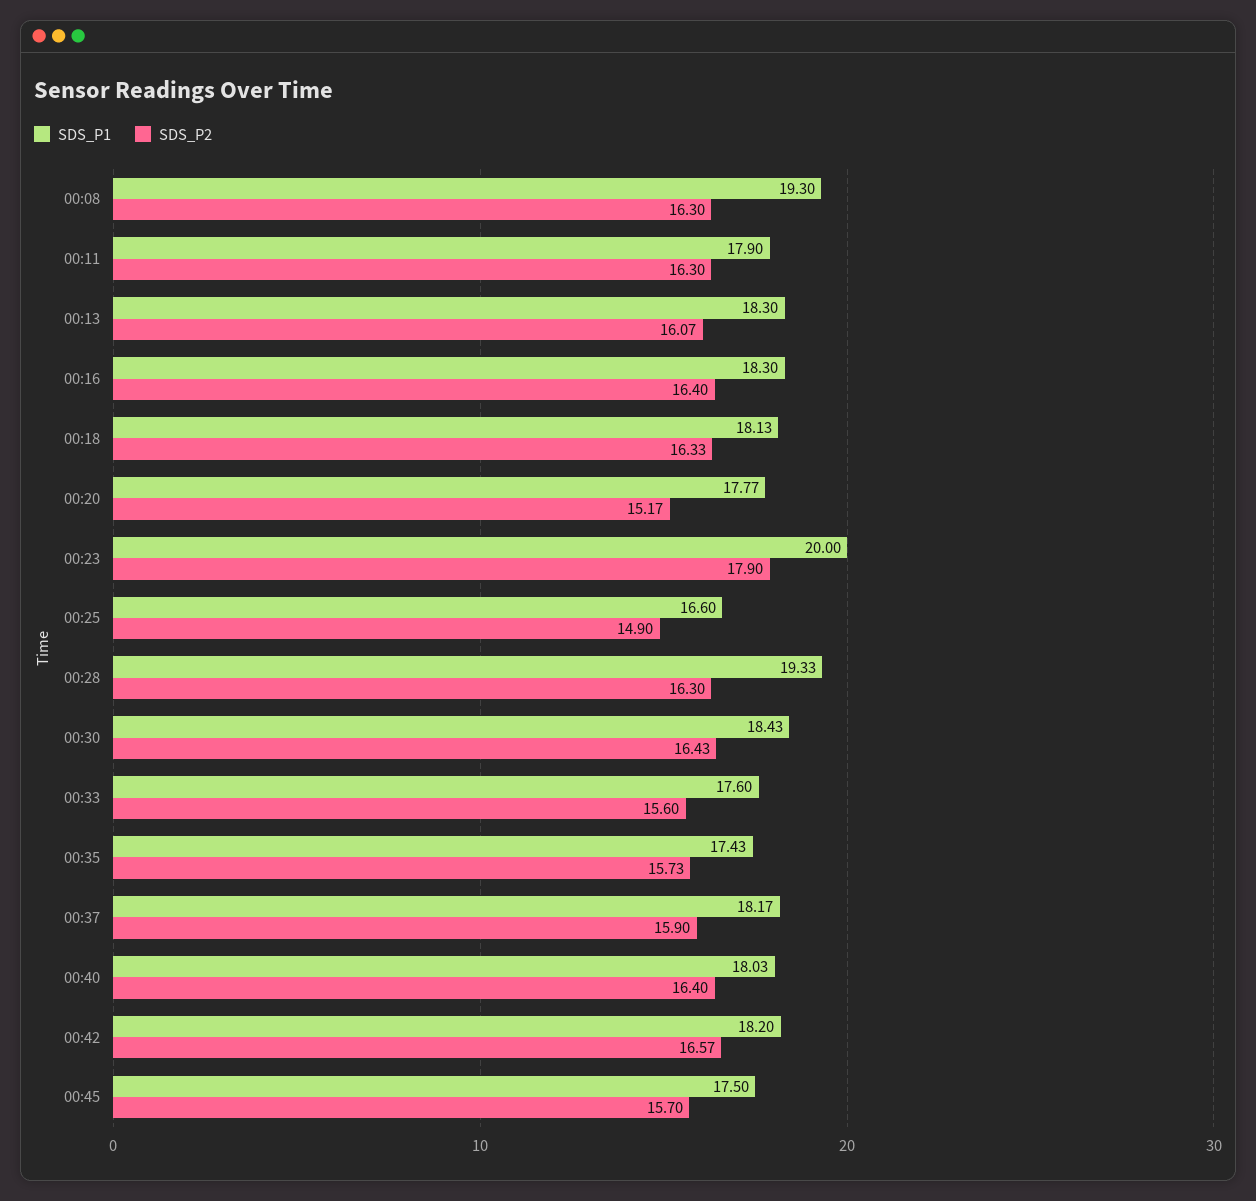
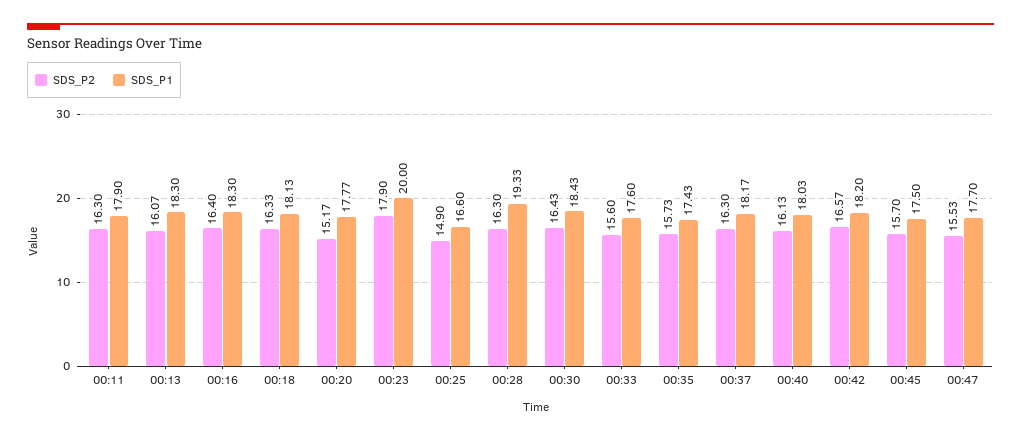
SDS_P1, 00:08: 19.3 -> none
SDS_P2, 00:08: 16.3 -> none
SDS_P2, 00:37: 15.9 -> 16.3
SDS_P2, 00:40: 16.4 -> 16.13
SDS_P2, 00:47: none -> 15.53
SDS_P1, 00:47: none -> 17.7

